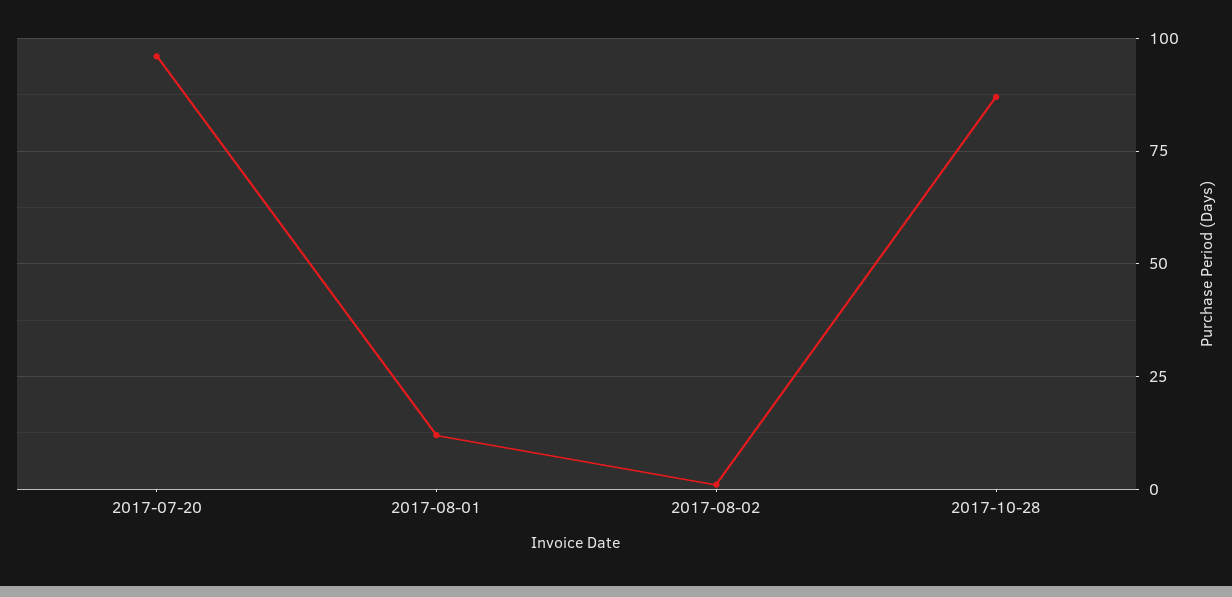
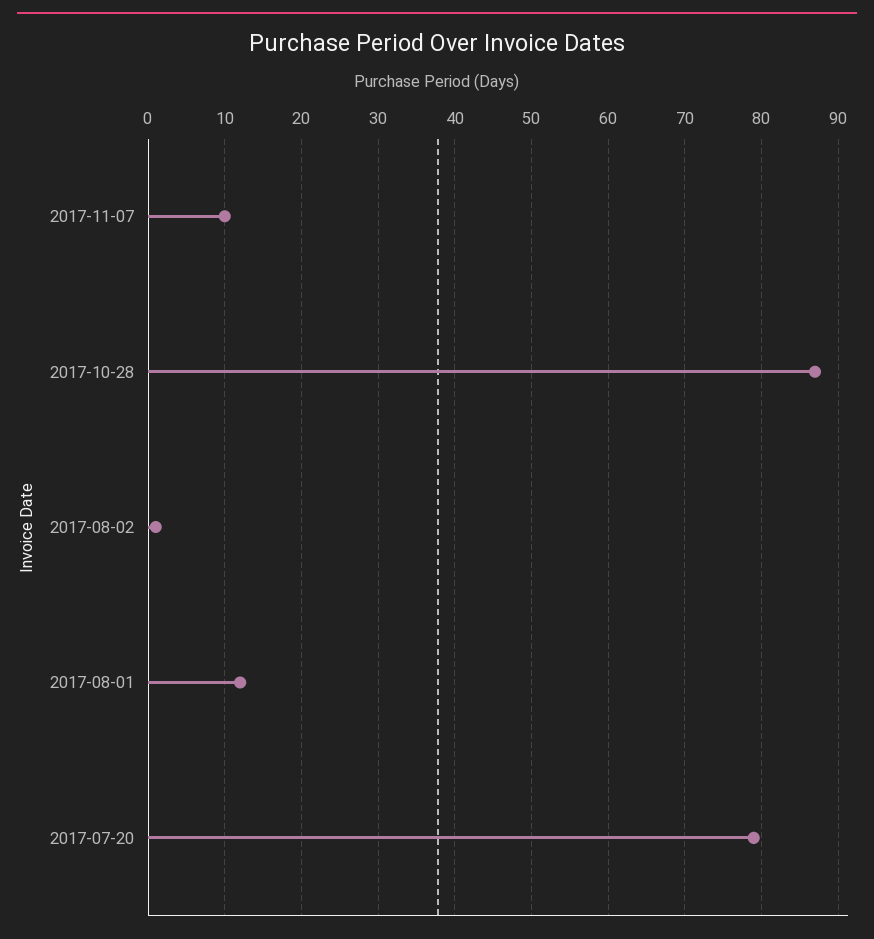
2017-07-20: 95 -> 79
2017-11-07: none -> 10

